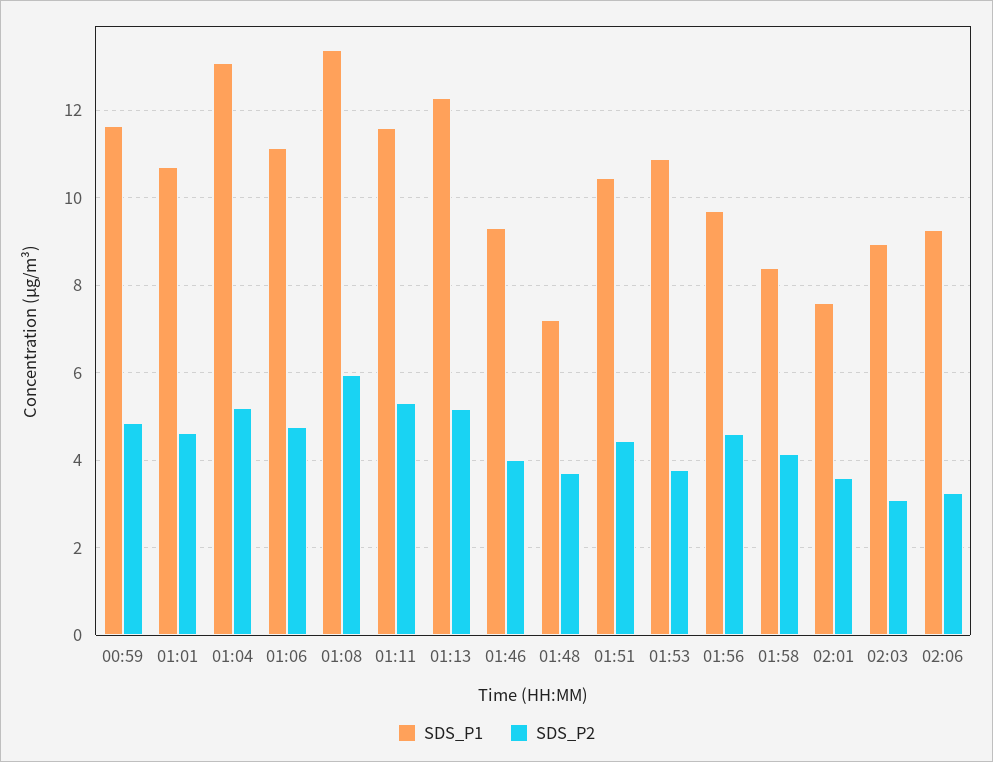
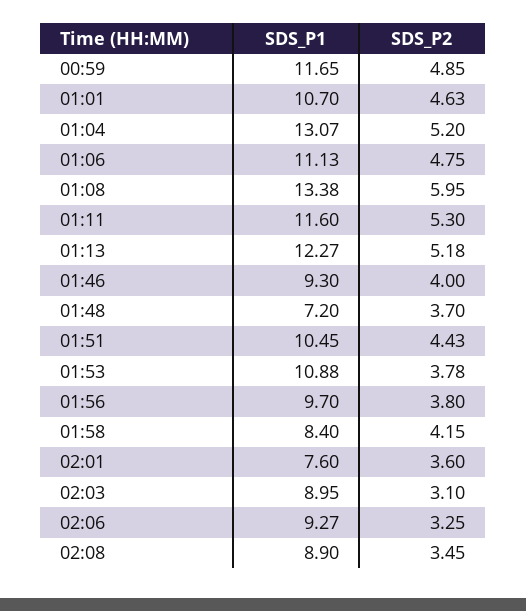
SDS_P2, 01:56: 4.6 -> 3.8
SDS_P1, 02:08: none -> 8.9
SDS_P2, 02:08: none -> 3.45

